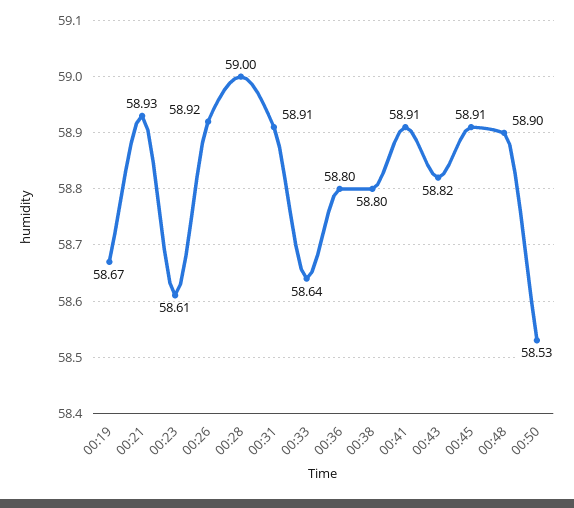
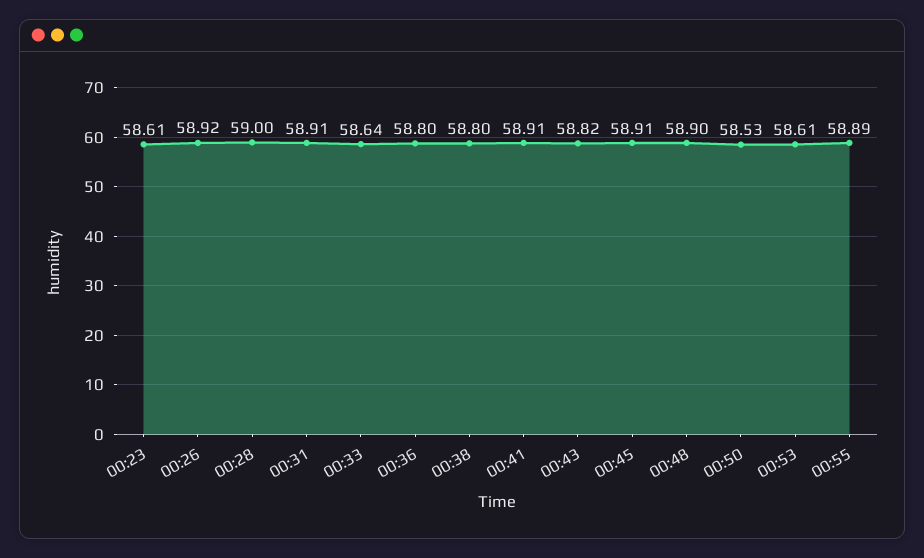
00:19: 58.67 -> none
00:21: 58.93 -> none
00:53: none -> 58.61
00:55: none -> 58.89

